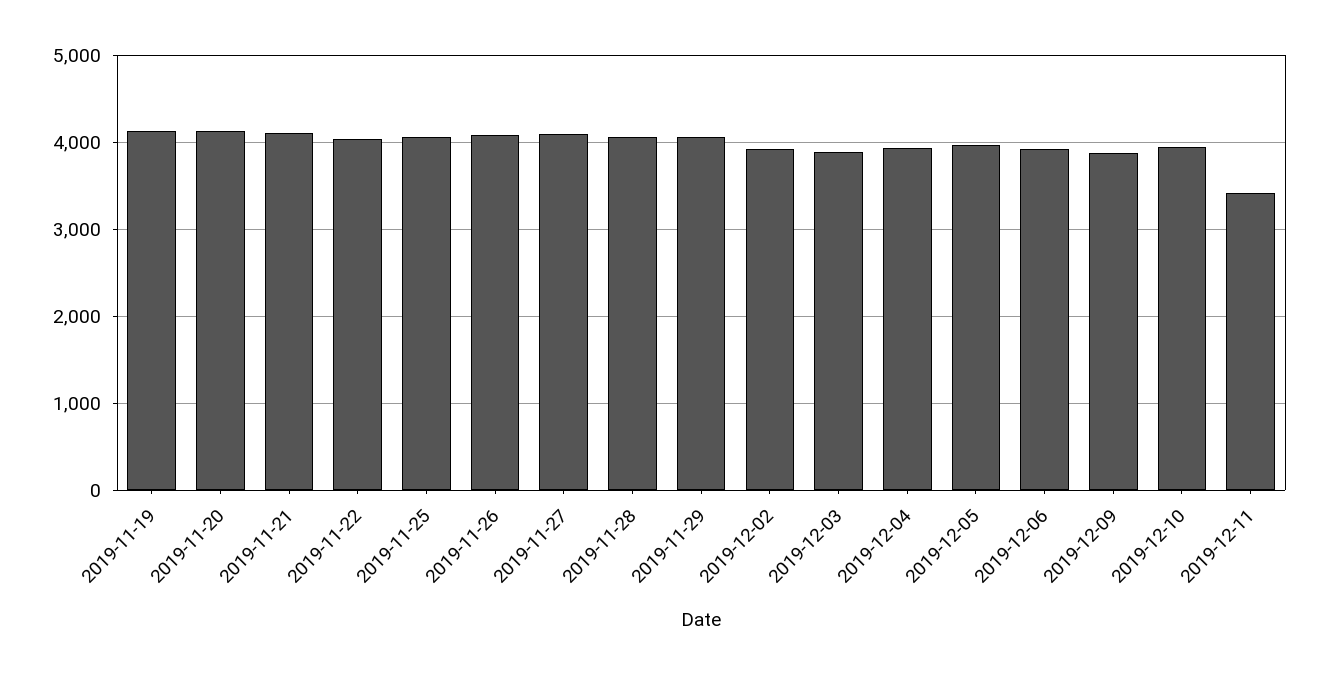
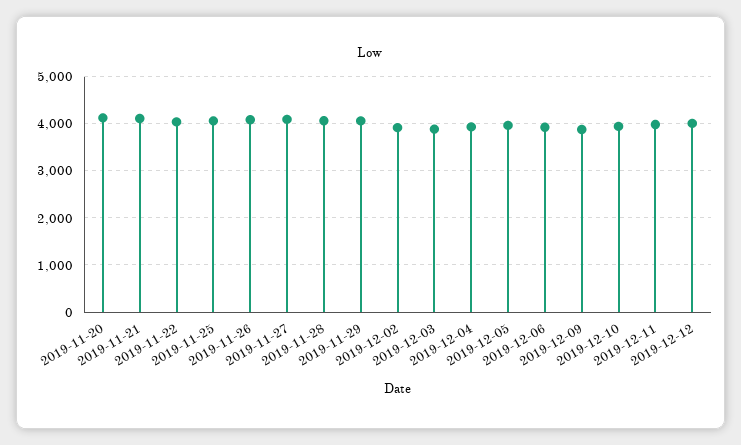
2019-11-19: 4100 -> none
2019-12-11: 3400 -> 4000
2019-12-12: none -> 4000

